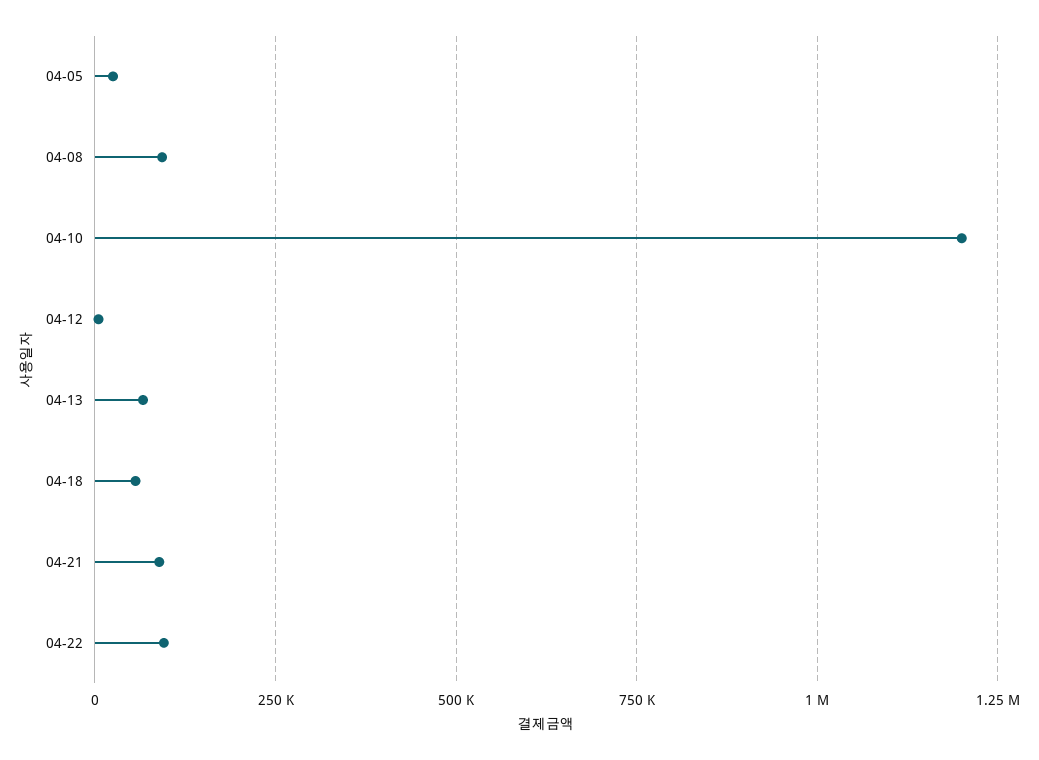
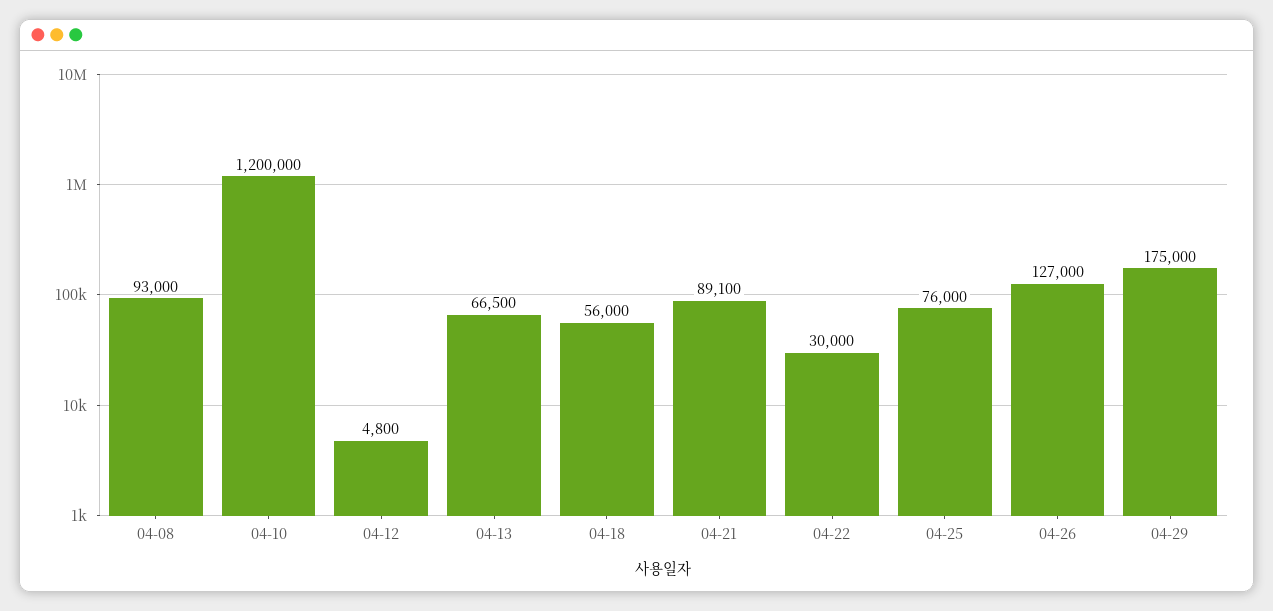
04-05: 25000 -> none
04-22: 100000 -> 30000
04-25: none -> 76000
04-26: none -> 127000
04-29: none -> 175000

